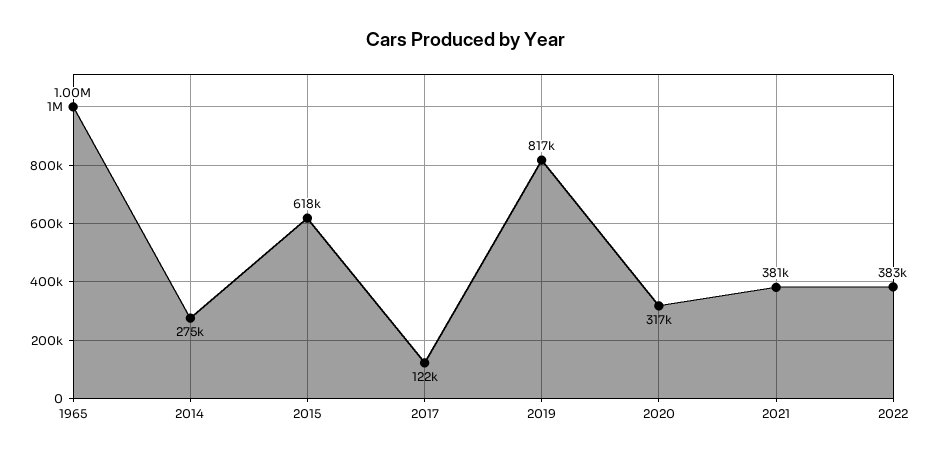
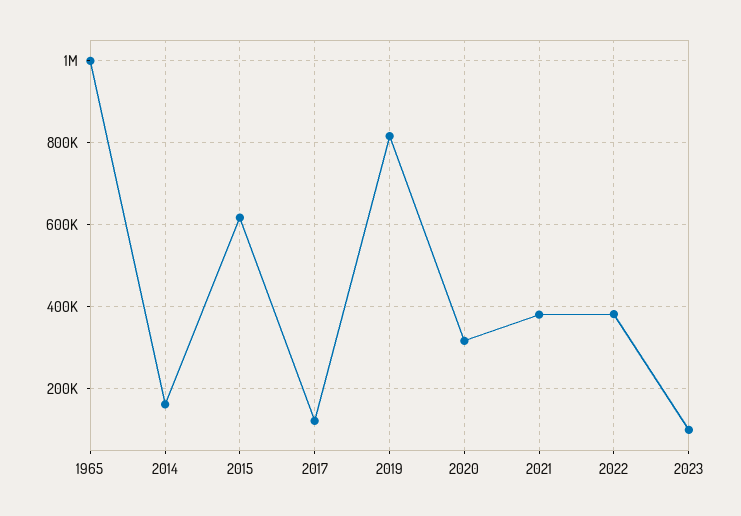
2014: 275000 -> 160000
2023: none -> 100000

